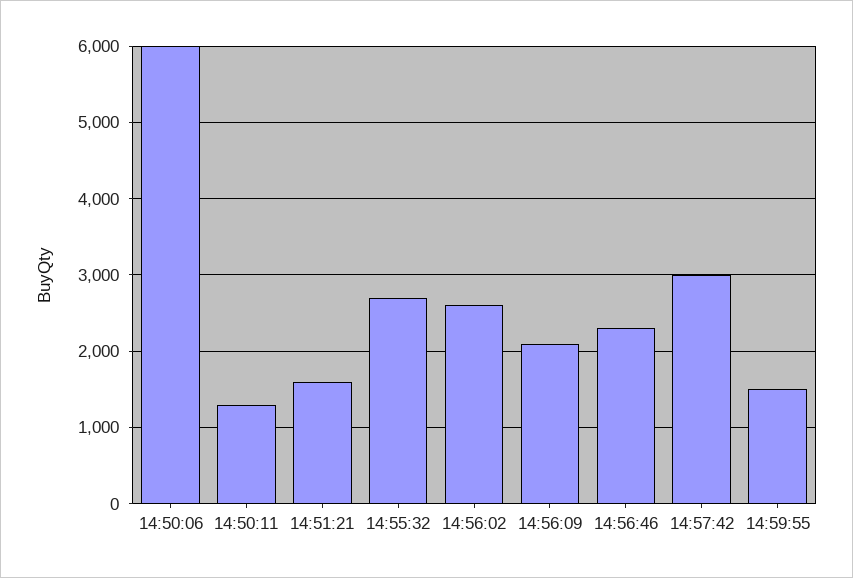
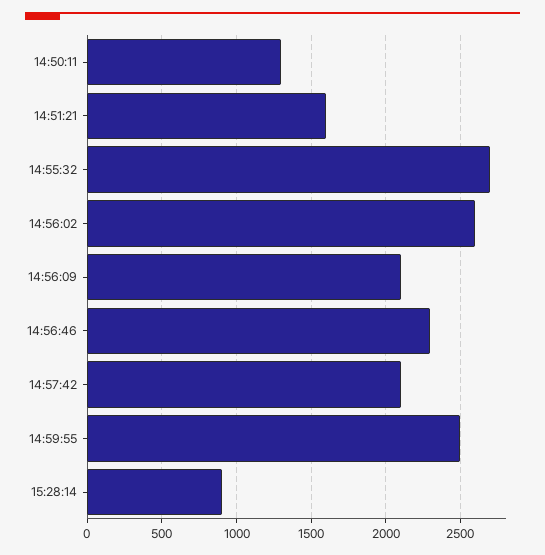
14:50:06: 6000 -> none
14:57:42: 3000 -> 2100
14:59:55: 1500 -> 2500
15:28:14: none -> 900

